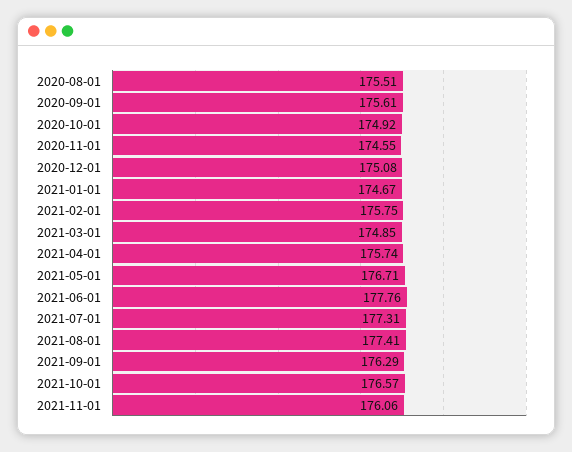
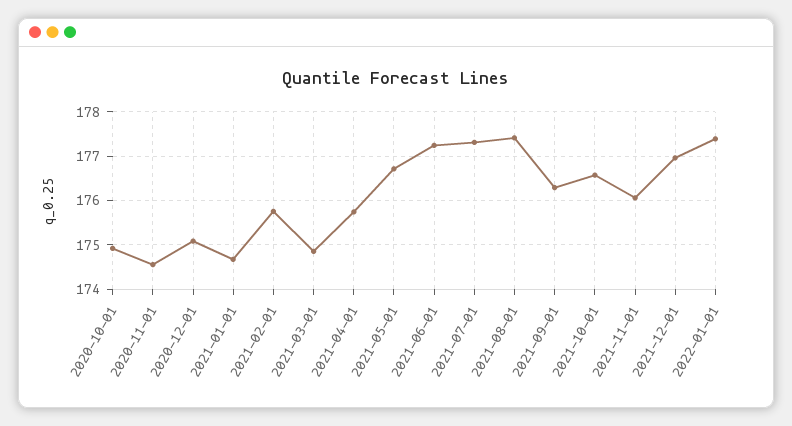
2020-08-01: 175.51 -> none
2020-09-01: 175.61 -> none
2021-06-01: 177.76 -> 177.2
2021-12-01: none -> 177
2022-01-01: none -> 177.4

